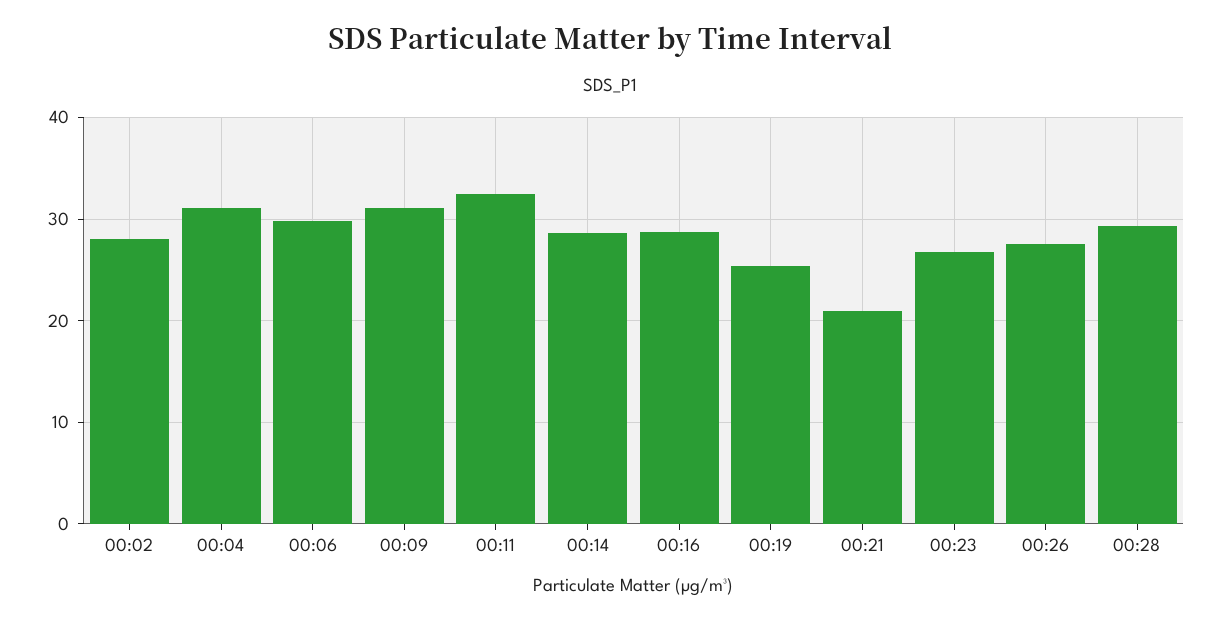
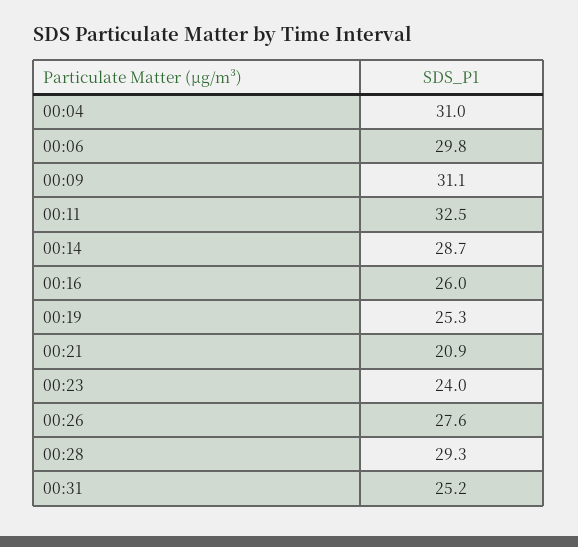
00:02: 28 -> none
00:16: 29 -> 26
00:23: 27 -> 24
00:31: none -> 25.2

